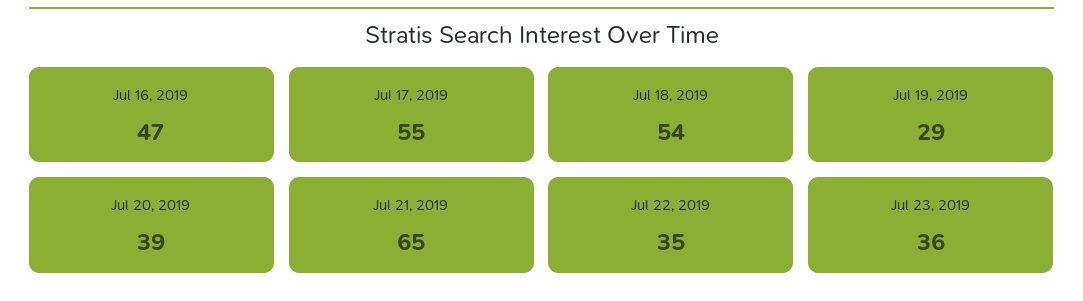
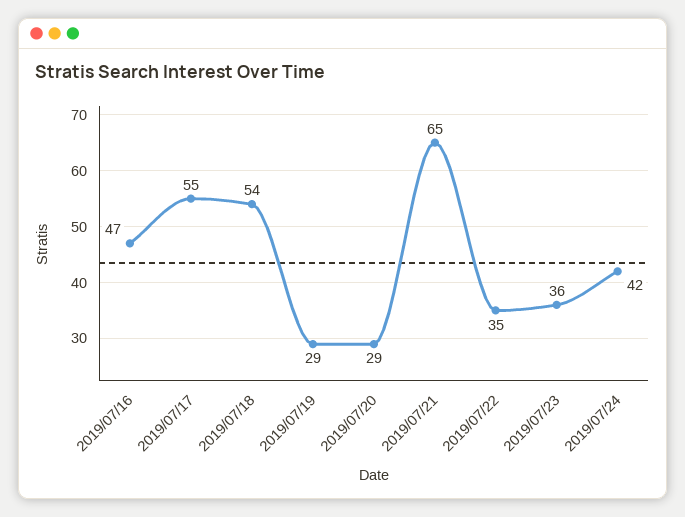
Jul 20, 2019: 39 -> 29
2019/07/24: none -> 42

